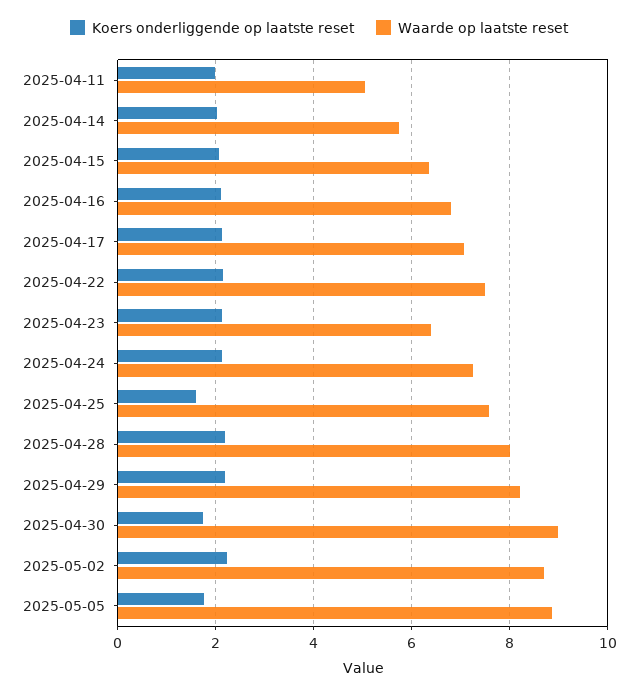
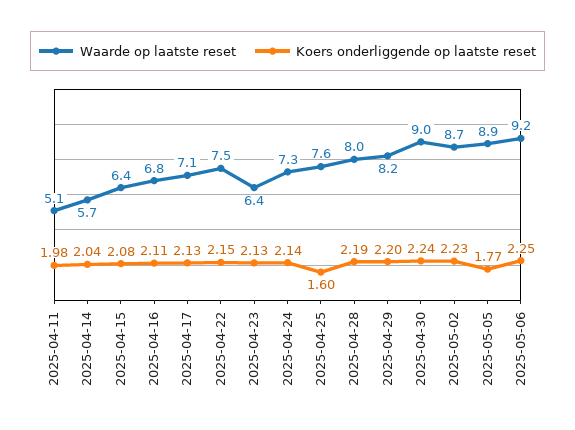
Koers onderliggende op laatste reset, 2025-04-30: 1.8 -> 2.24
Waarde op laatste reset, 2025-05-06: none -> 9.2
Koers onderliggende op laatste reset, 2025-05-06: none -> 2.25

